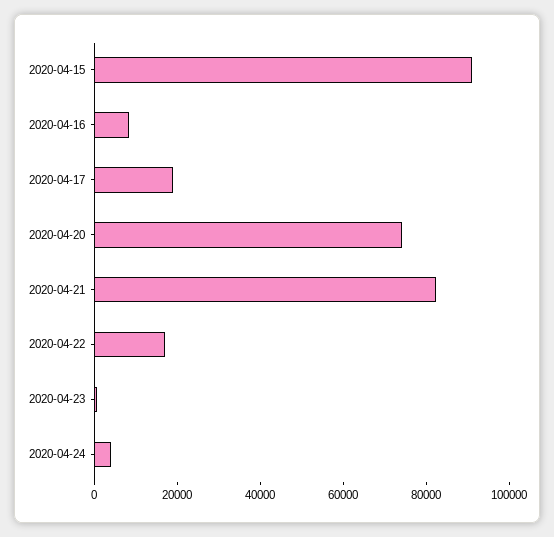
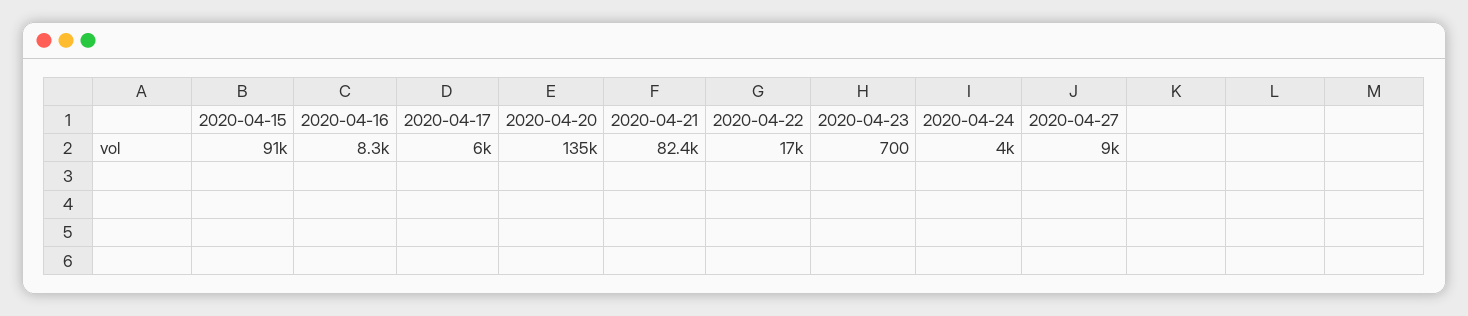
2020-04-17: 20000 -> 6000
2020-04-20: 75000 -> 135000
2020-04-27: none -> 9000

